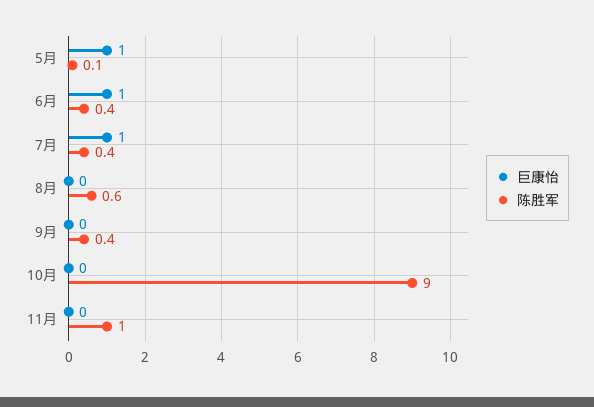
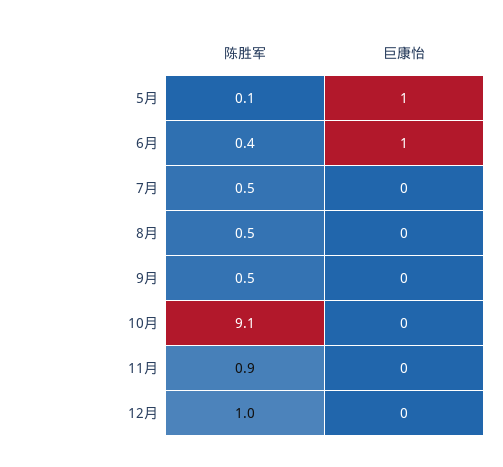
巨康怡, 7月: 1 -> 0
陈胜军, 7月: 0.4 -> 0.5
陈胜军, 8月: 0.6 -> 0.5
陈胜军, 9月: 0.4 -> 0.5
陈胜军, 10月: 9 -> 9.1
陈胜军, 11月: 1 -> 0.9
陈胜军, 12月: none -> 1
巨康怡, 12月: none -> 0

